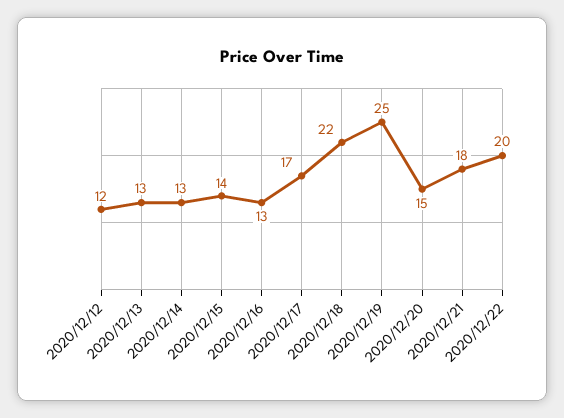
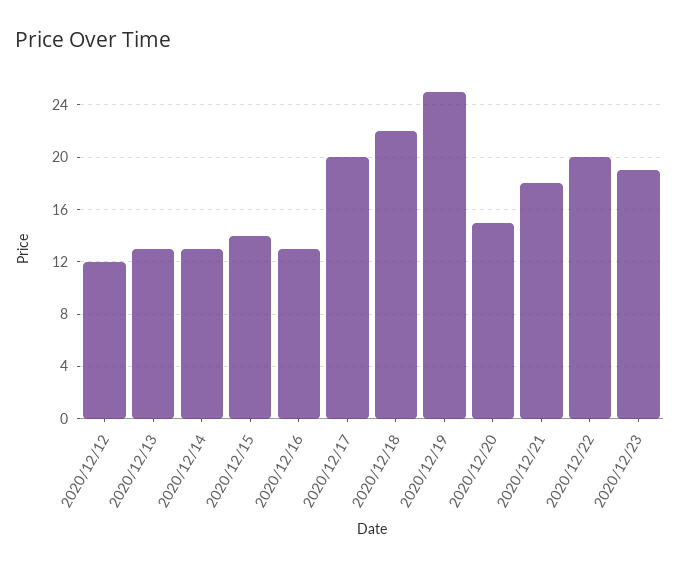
2020/12/17: 17 -> 20
2020/12/23: none -> 19

